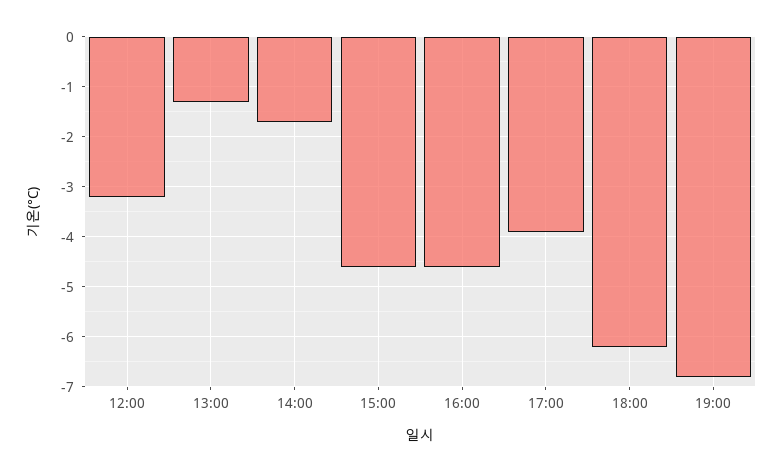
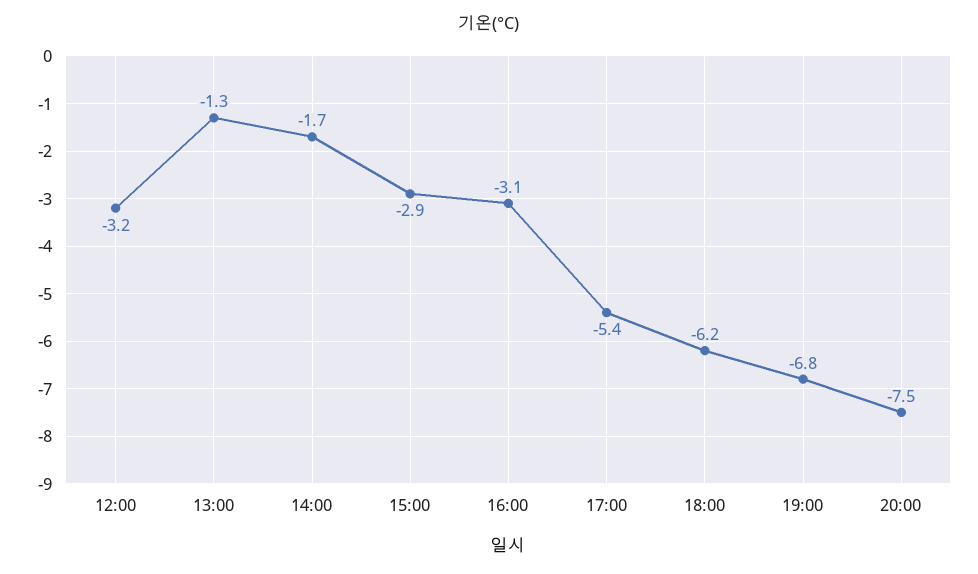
15:00: -4.5 -> -2.9
16:00: -4.5 -> -3.1
17:00: -4 -> -5.4
20:00: none -> -7.5

